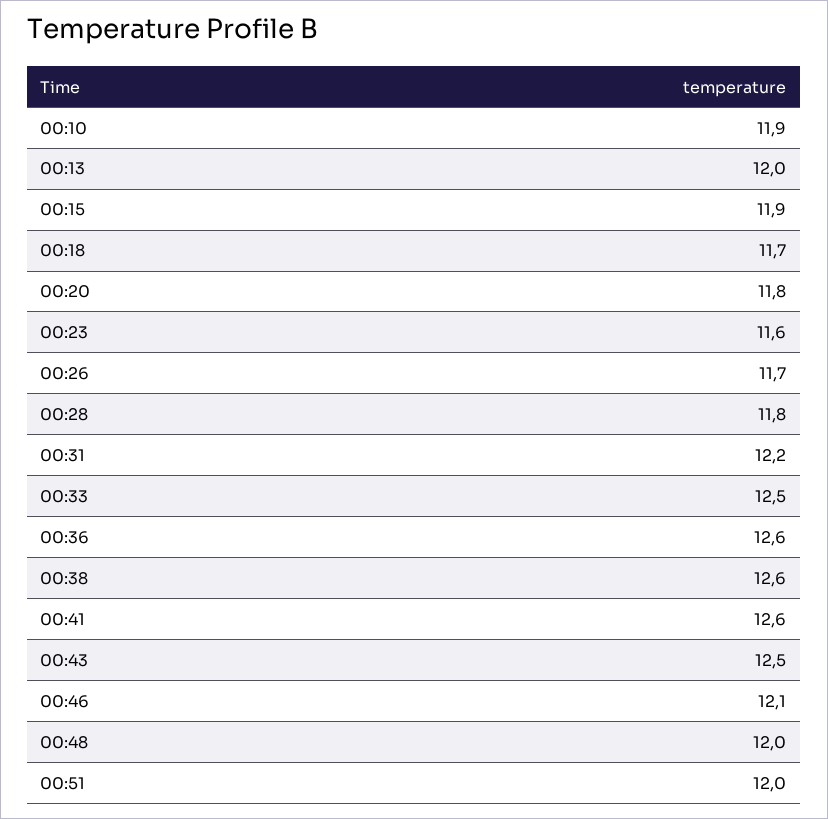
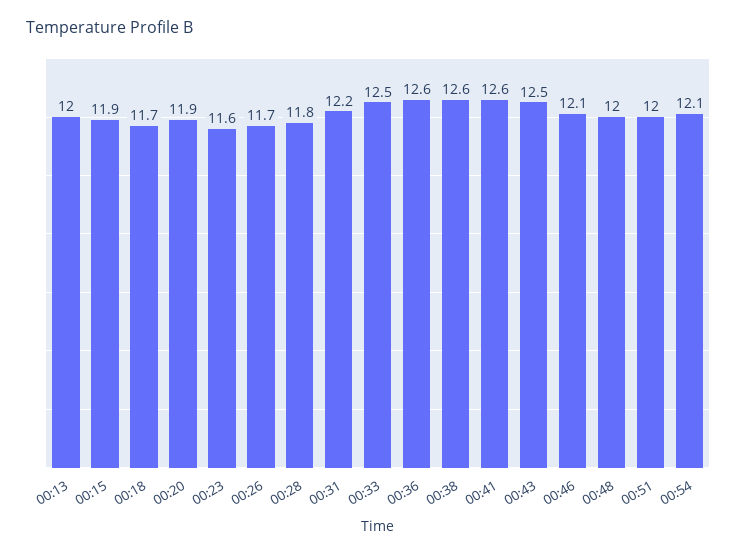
00:10: 11.9 -> none
00:20: 11.8 -> 11.9
00:54: none -> 12.1

